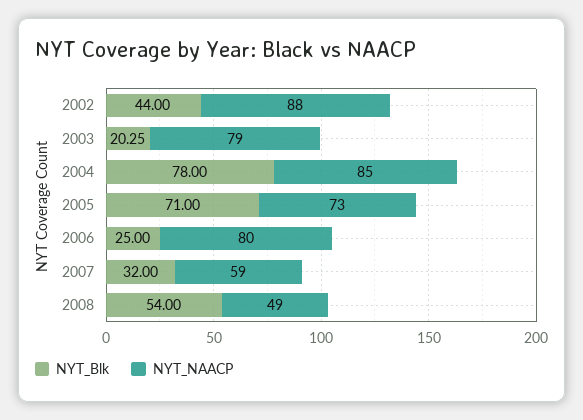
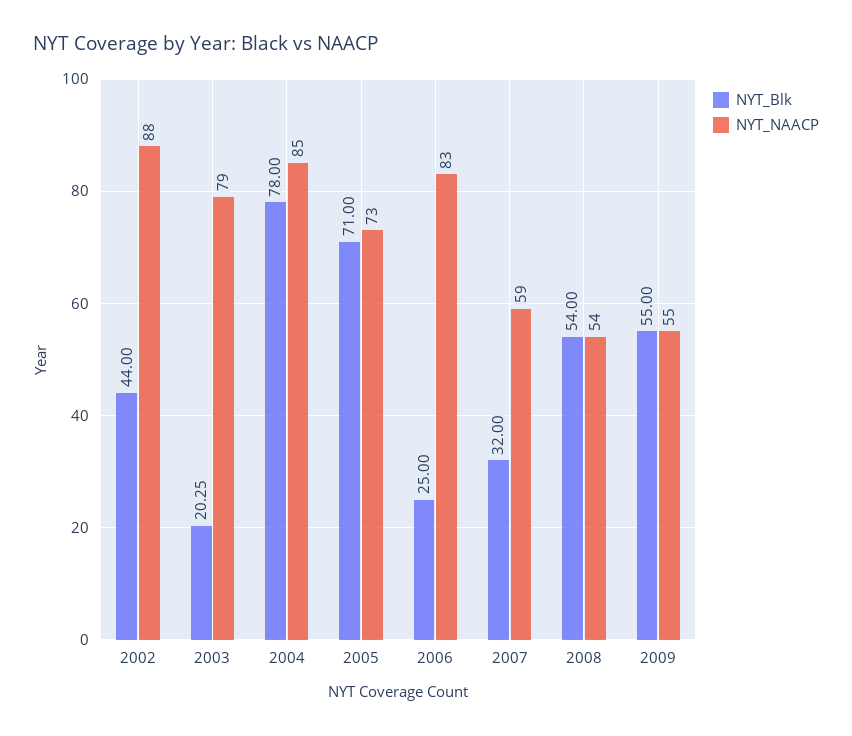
NYT_NAACP, 2006: 80 -> 83
NYT_NAACP, 2008: 49 -> 54
NYT_Blk, 2009: none -> 55
NYT_NAACP, 2009: none -> 55

